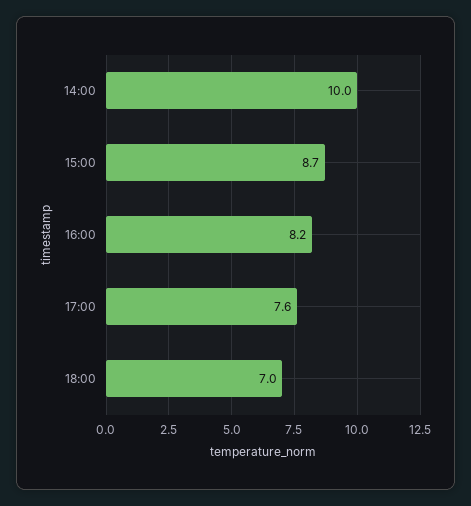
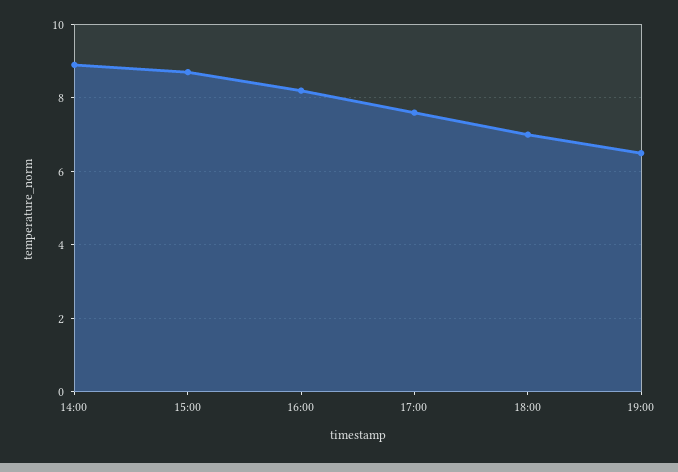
14:00: 10 -> 9
19:00: none -> 6.5

